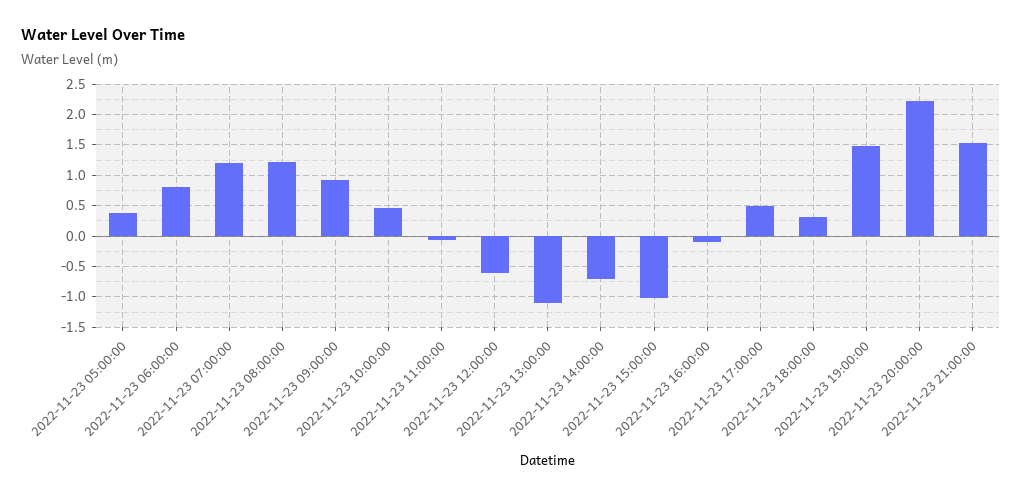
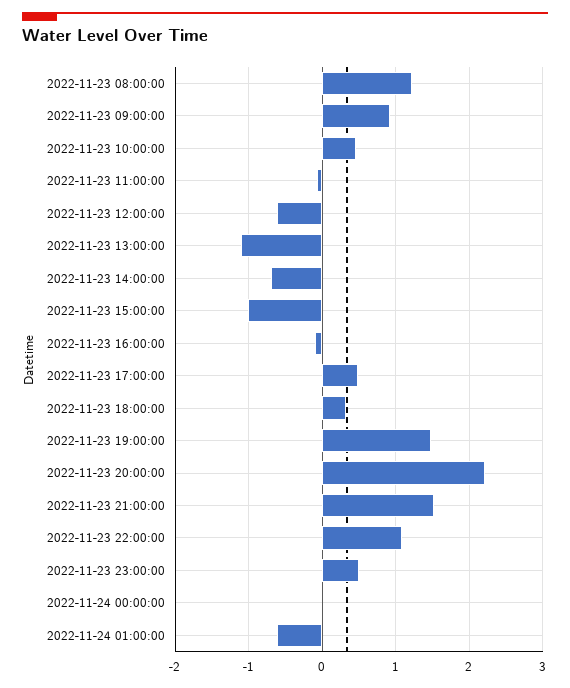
2022-11-23 05:00:00: 0.4 -> none
2022-11-23 06:00:00: 0.8 -> none
2022-11-23 07:00:00: 1.2 -> none
2022-11-23 22:00:00: none -> 1.1
2022-11-23 23:00:00: none -> 0.5
2022-11-24 00:00:00: none -> 0
2022-11-24 01:00:00: none -> -0.6

